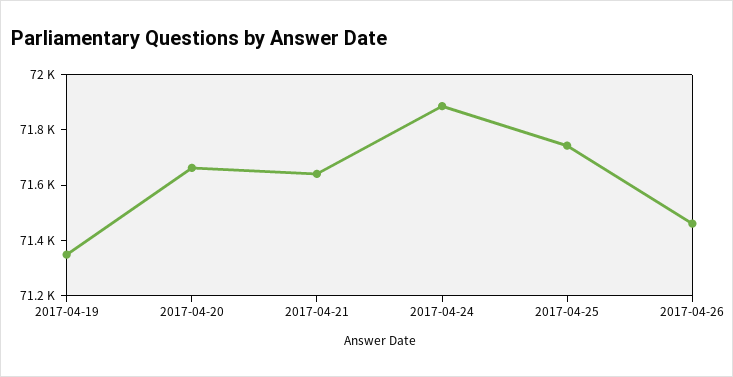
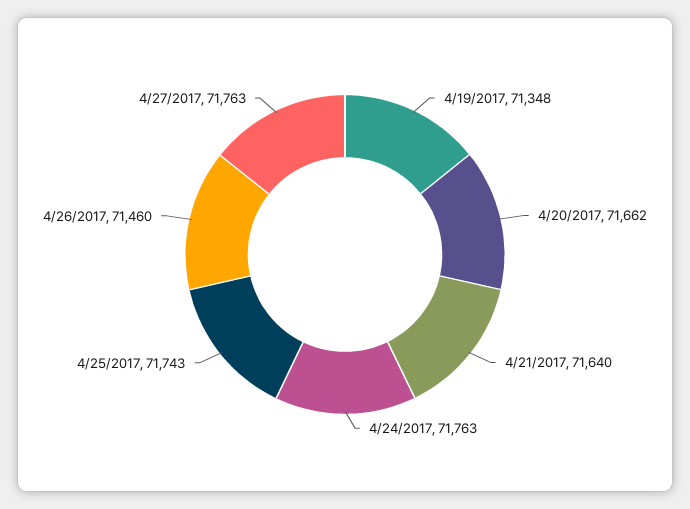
2017-04-24: 71900 -> 71763
4/27/2017: none -> 71763

